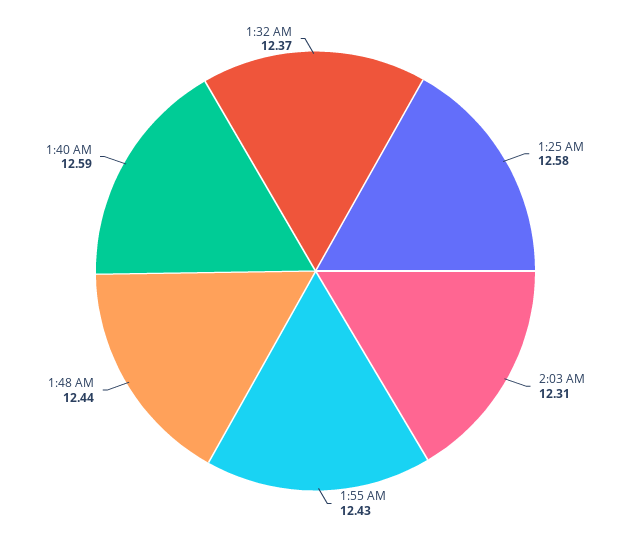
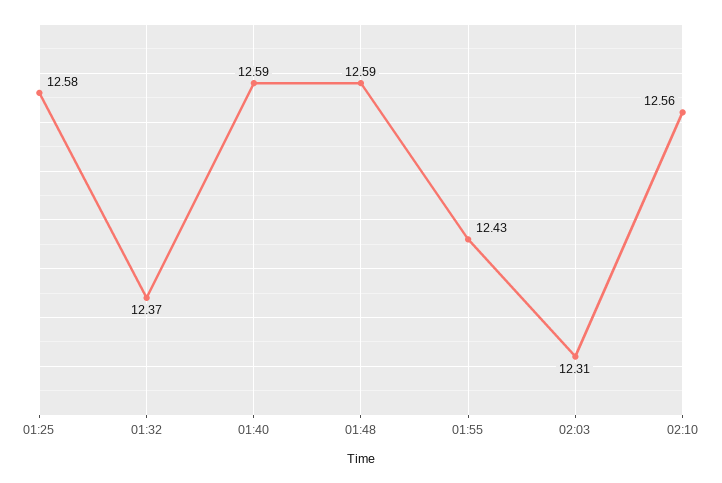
1:48 AM: 12.44 -> 12.59
02:10: none -> 12.56

